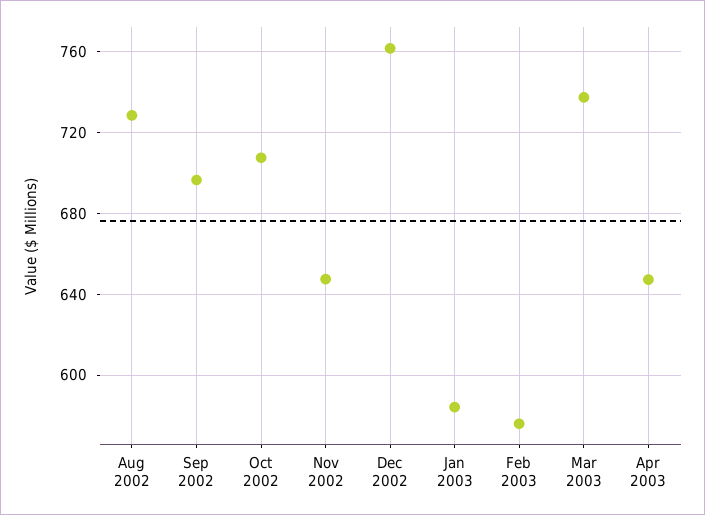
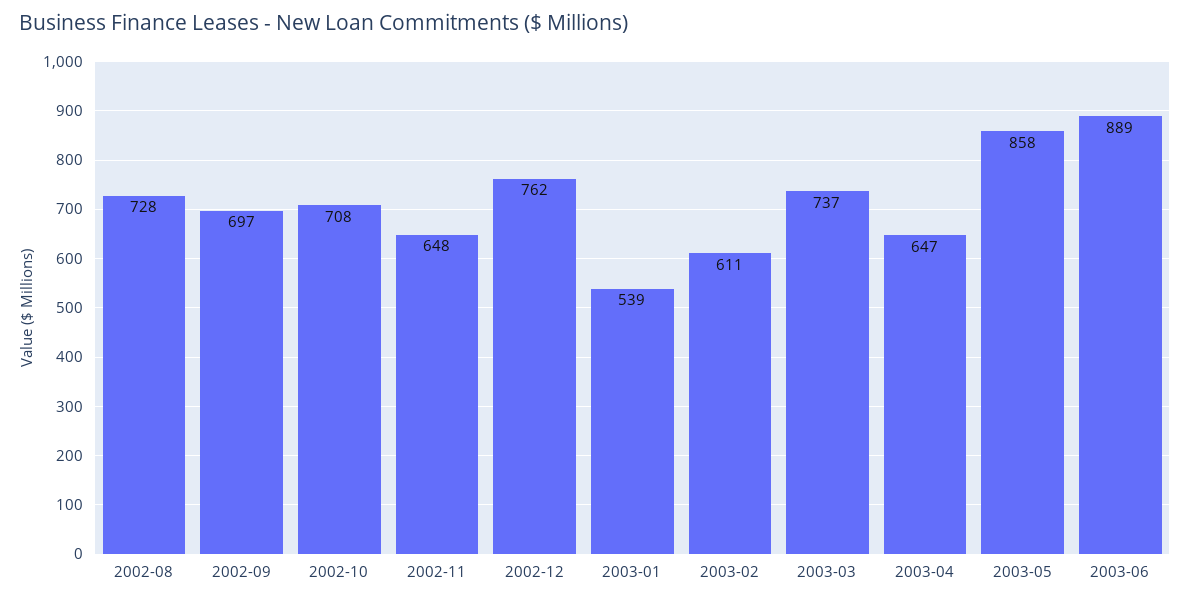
Jan 2003: 585 -> 539
Feb 2003: 575 -> 611
2003-05: none -> 858
2003-06: none -> 889

